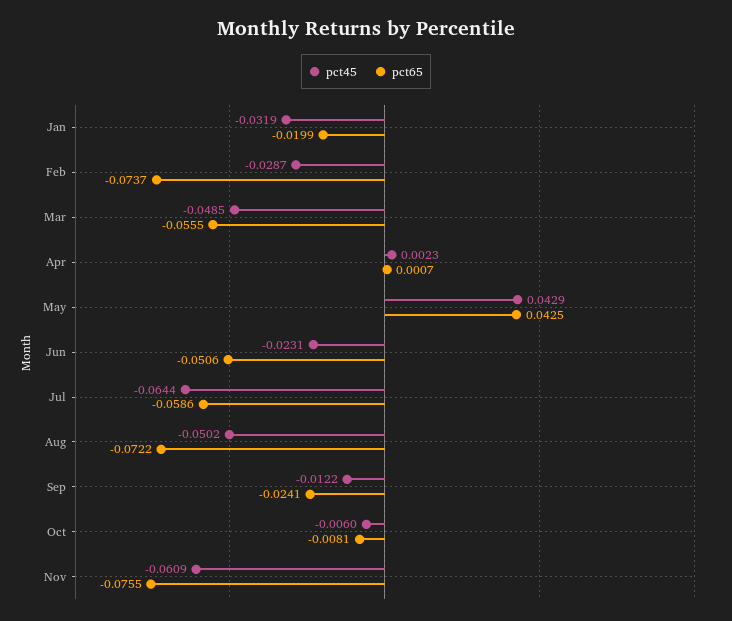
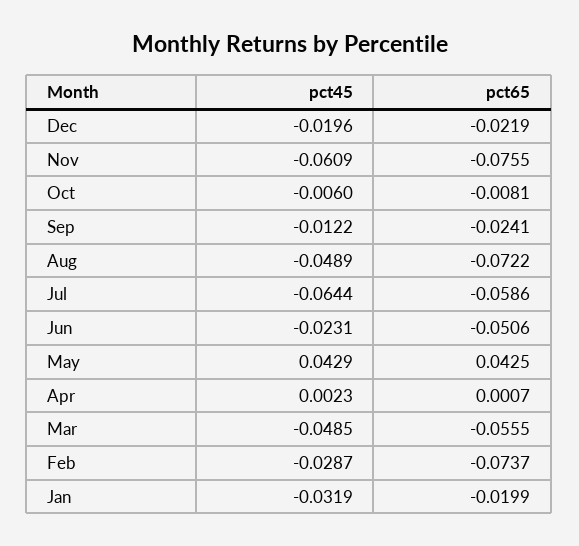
pct45, Aug: -0.0502 -> -0.0489
pct45, Dec: none -> -0.0196
pct65, Dec: none -> -0.0219

